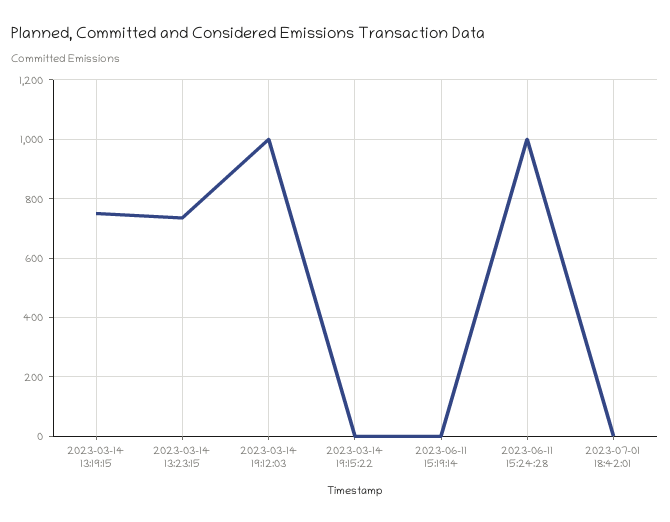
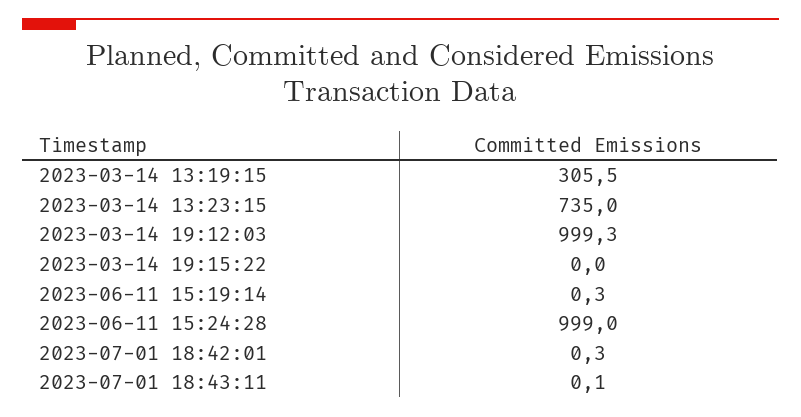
2023-03-14 13:19:15: 750 -> 305.5
2023-07-01 18:43:11: none -> 0.1

